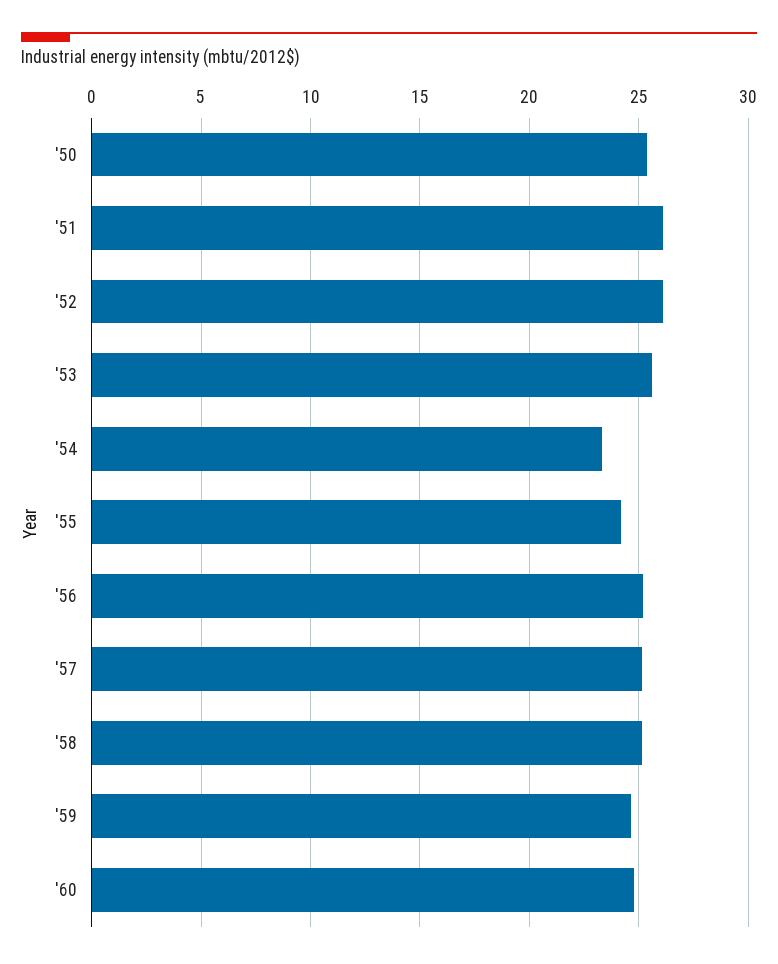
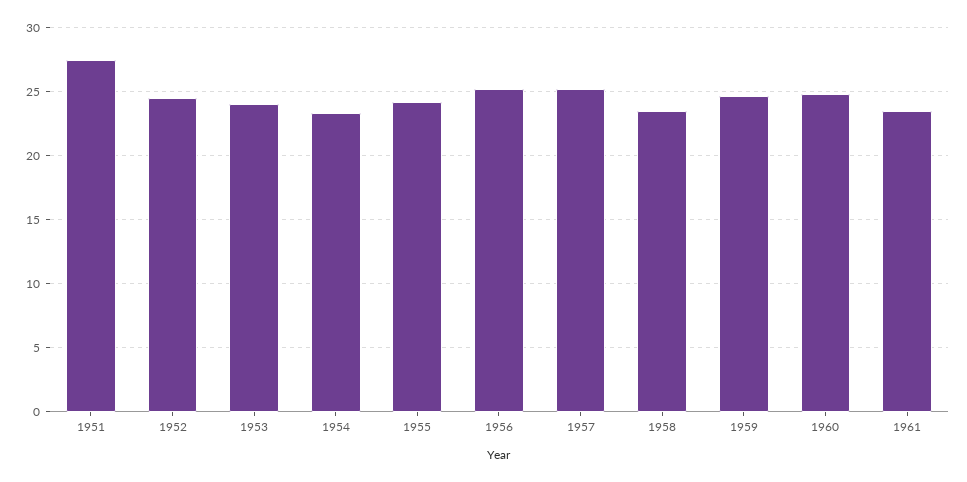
'50: 25.5 -> none
'51: 26 -> 27.5
'52: 26 -> 24.5
'53: 25.5 -> 24
'58: 25 -> 23.5
1961: none -> 23.5

